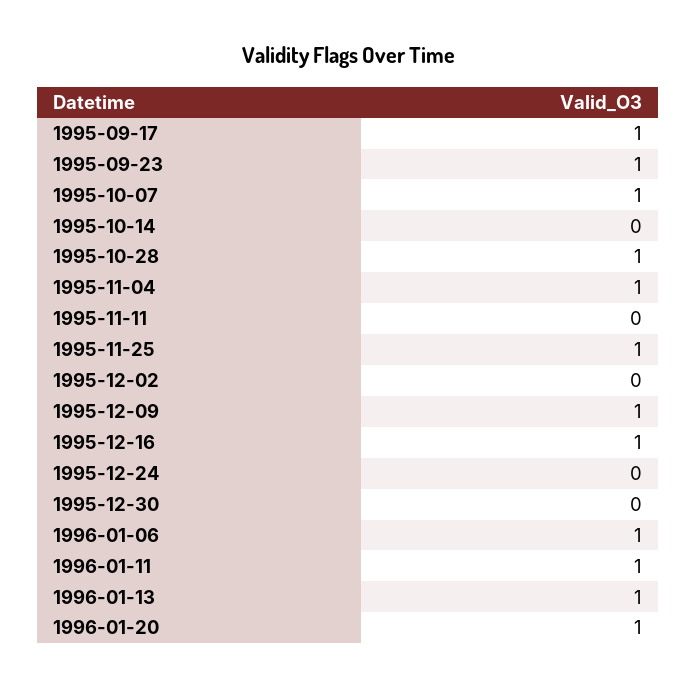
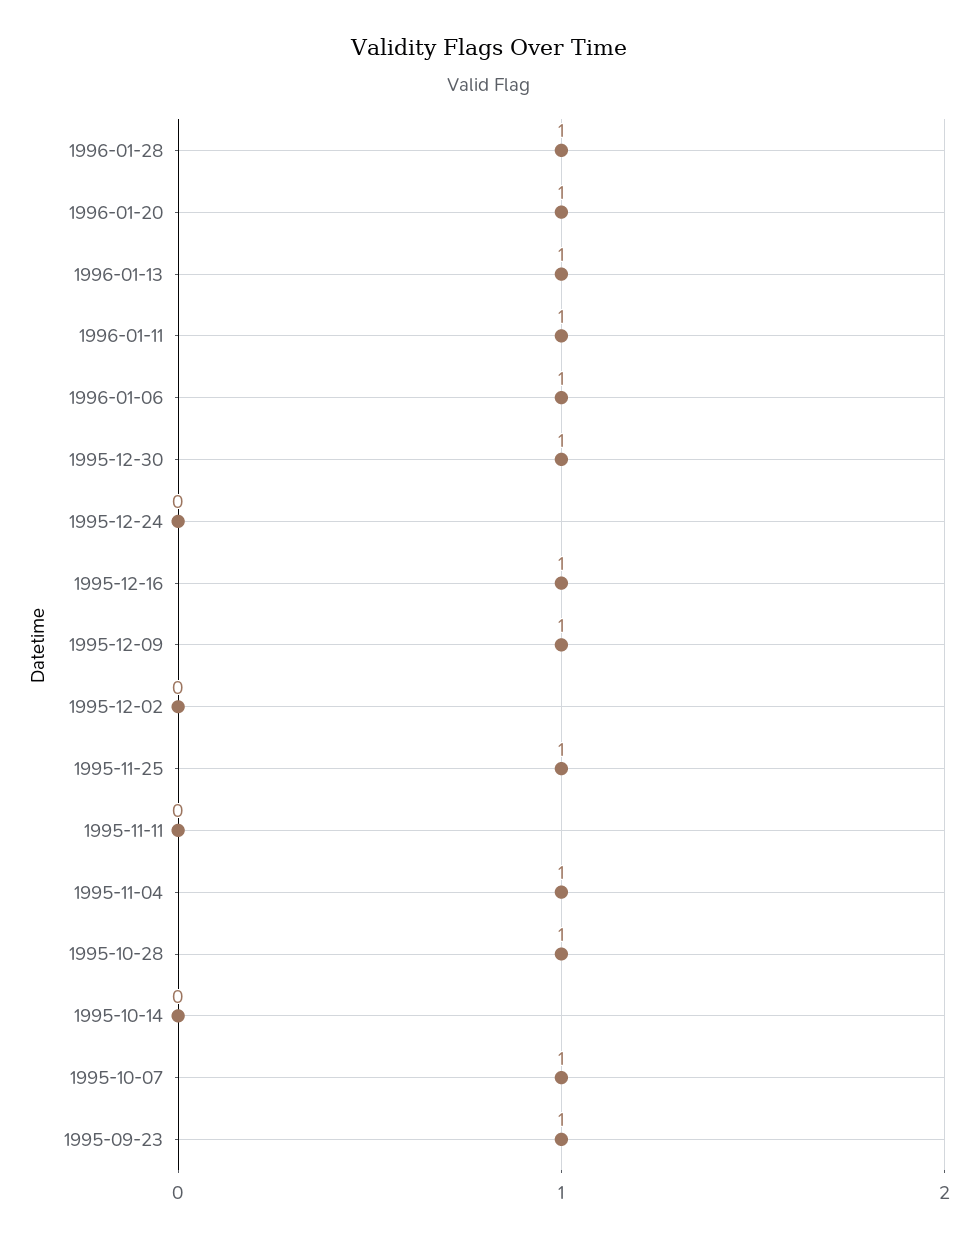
1995-09-17: 1 -> none
1995-12-30: 0 -> 1
1996-01-28: none -> 1

